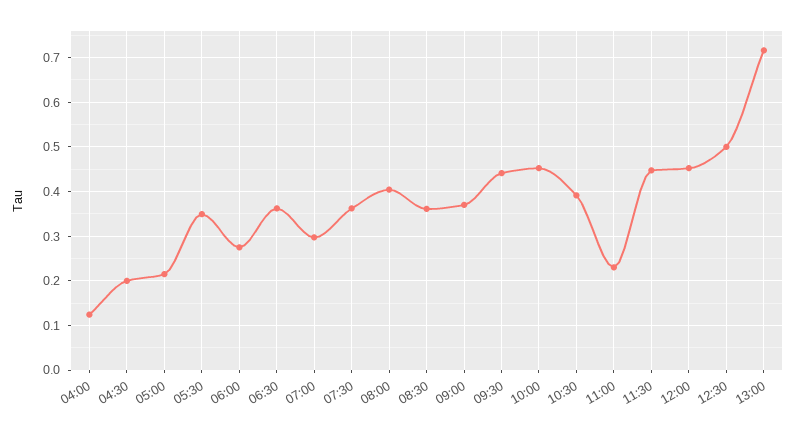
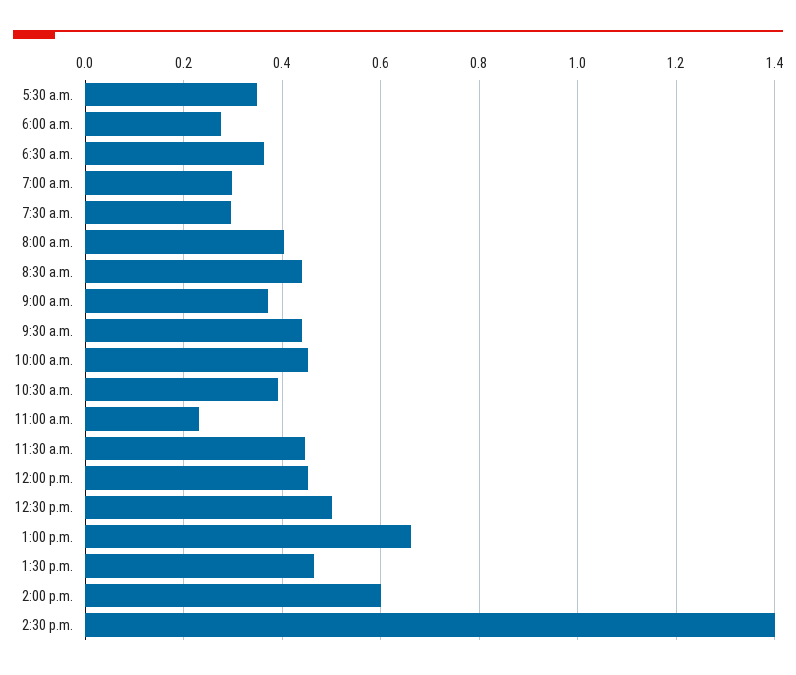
04:00: 0.12 -> none
04:30: 0.2 -> none
05:00: 0.22 -> none
07:30: 0.36 -> 0.3
08:30: 0.36 -> 0.44
13:00: 0.72 -> 0.66
1:30 p.m.: none -> 0.46
2:00 p.m.: none -> 0.6
2:30 p.m.: none -> 1.4

